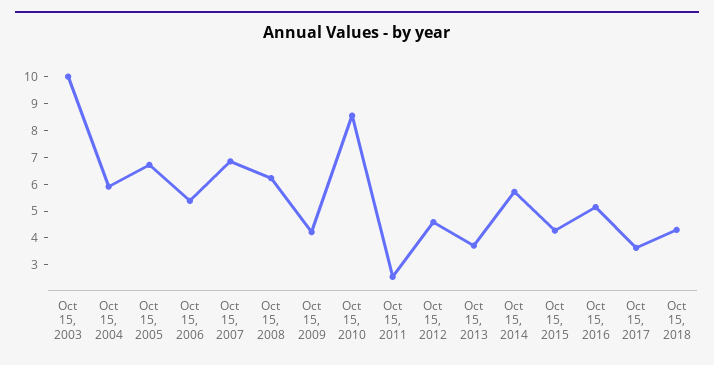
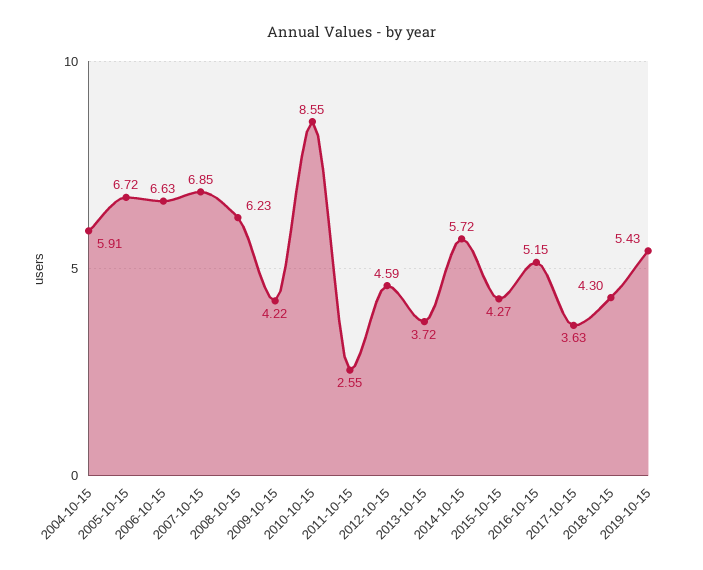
Oct 15, 2003: 10 -> none
Oct 15, 2006: 5.5 -> 6.63
2019-10-15: none -> 5.43

